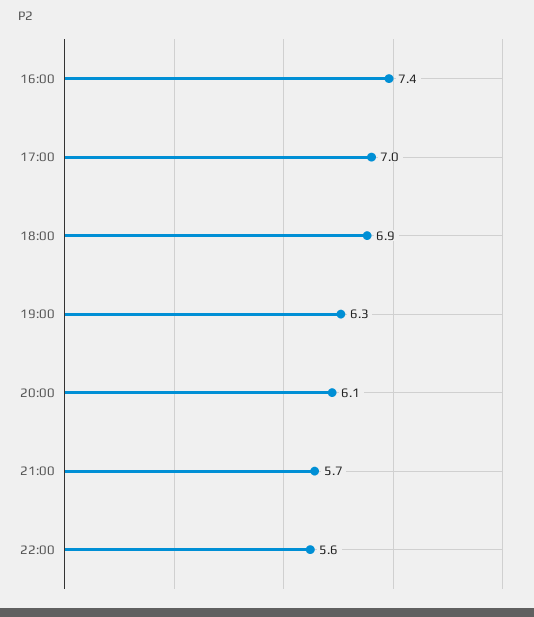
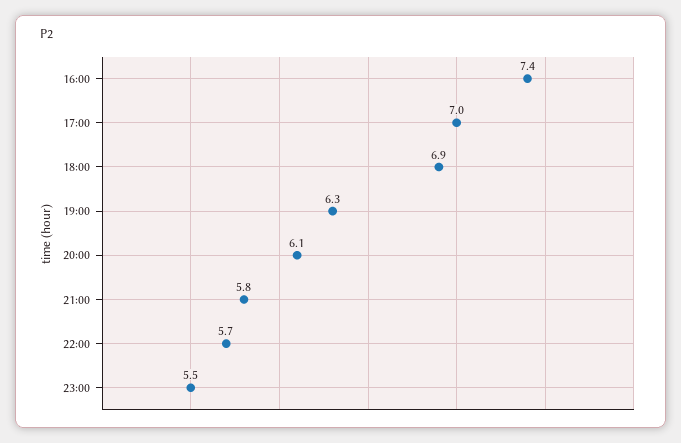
21:00: 5.7 -> 5.8
22:00: 5.6 -> 5.7
23:00: none -> 5.5

